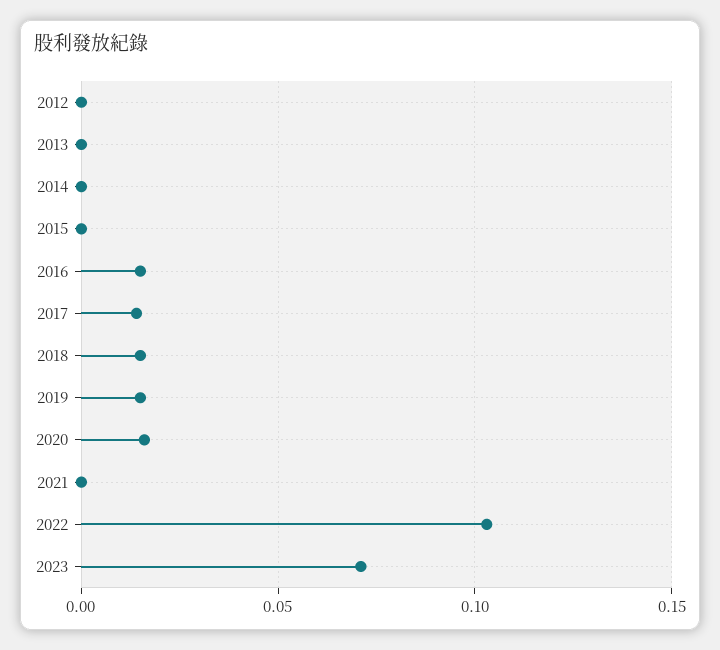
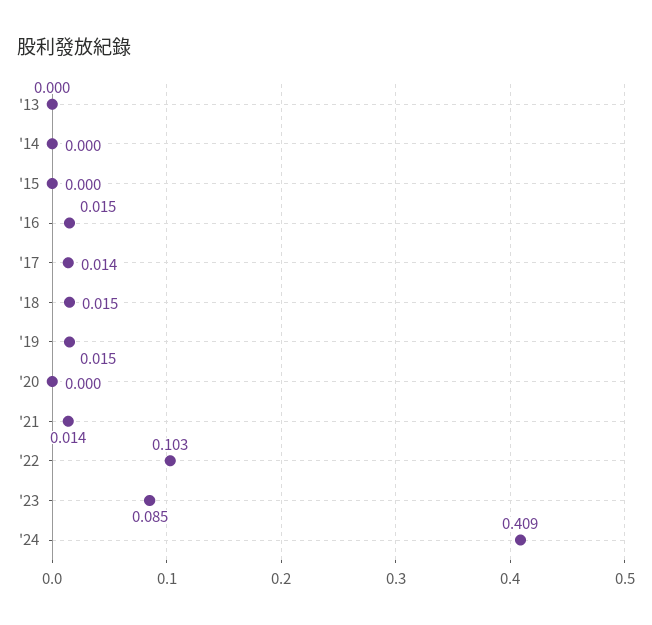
2012: 0 -> none
2020: 0.015 -> 0
2021: 0 -> 0.014
2023: 0.07 -> 0.085
'24: none -> 0.409

